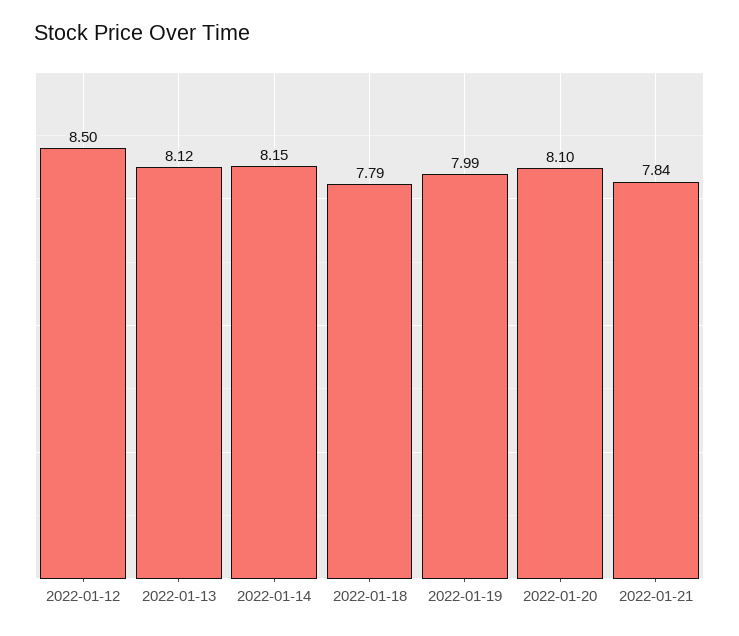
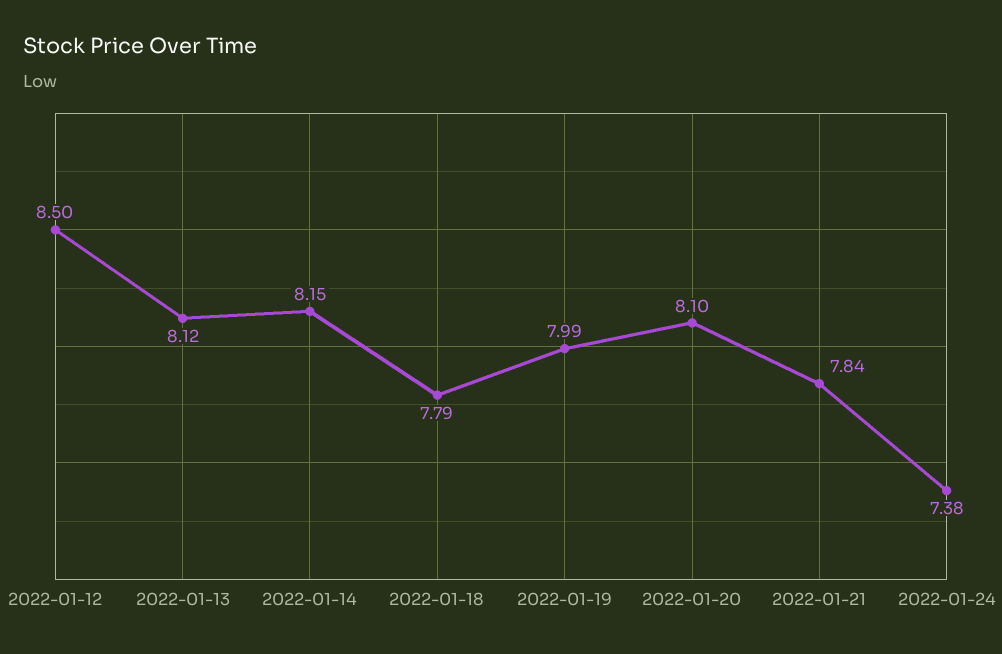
2022-01-24: none -> 7.38

